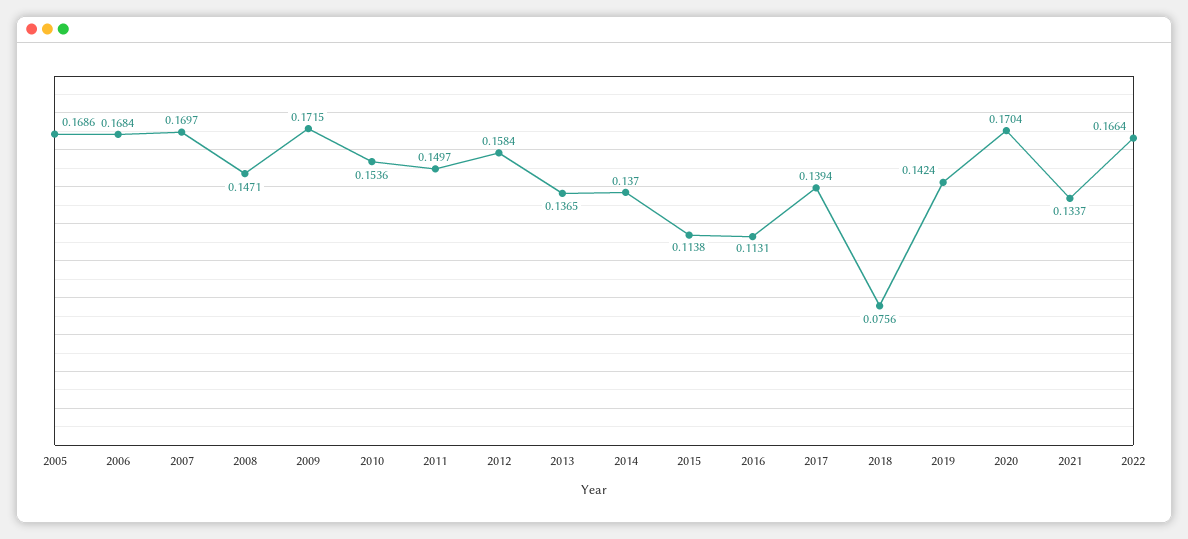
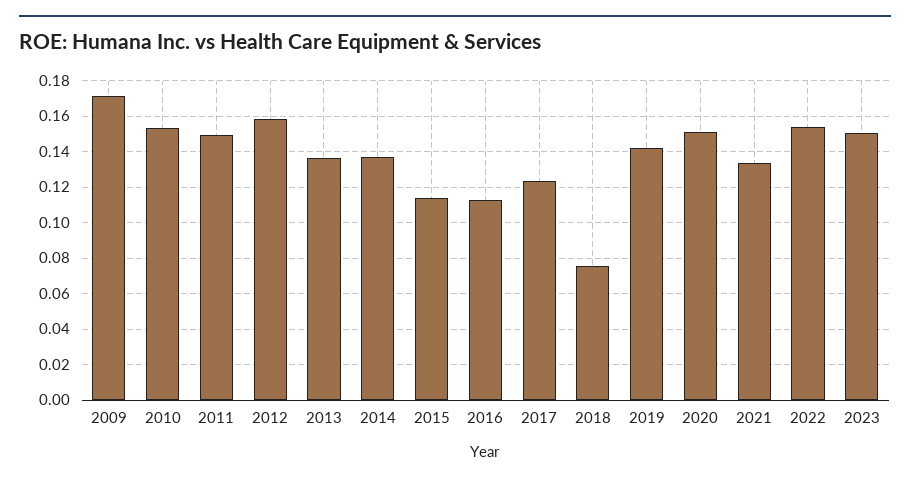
2005: 0.1686 -> none
2006: 0.1684 -> none
2007: 0.1697 -> none
2008: 0.1471 -> none
2017: 0.1394 -> 0.125
2020: 0.1704 -> 0.15
2022: 0.1664 -> 0.155
2023: none -> 0.15

